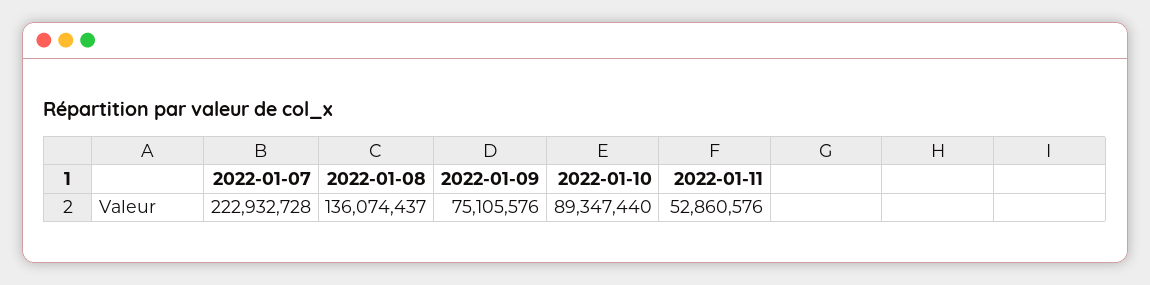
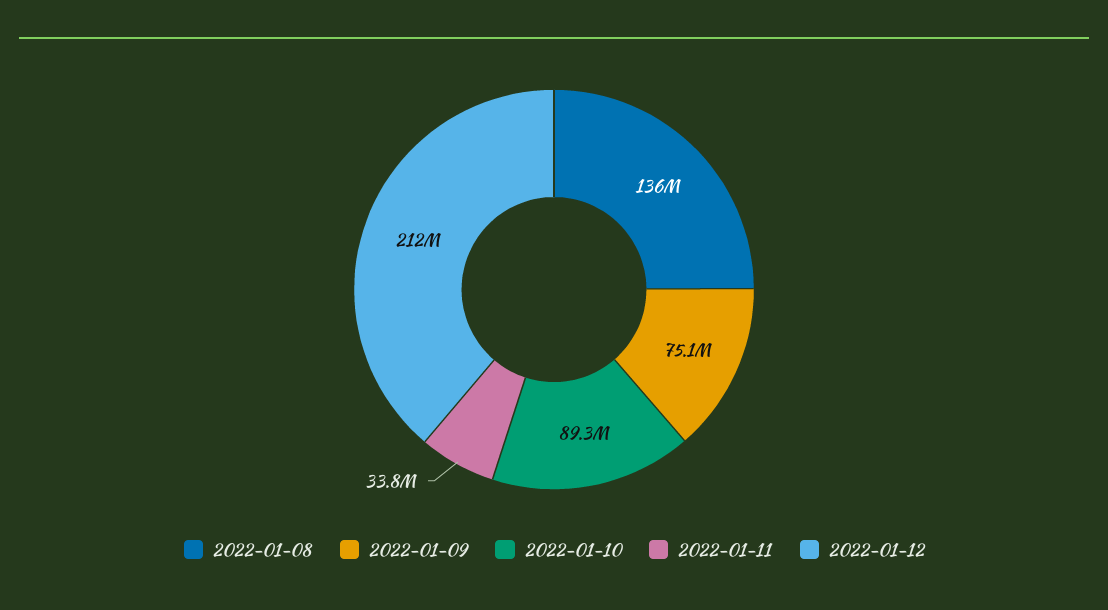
2022-01-07: 222932728 -> none
2022-01-11: 52860576 -> 33800000
2022-01-12: none -> 212000000

